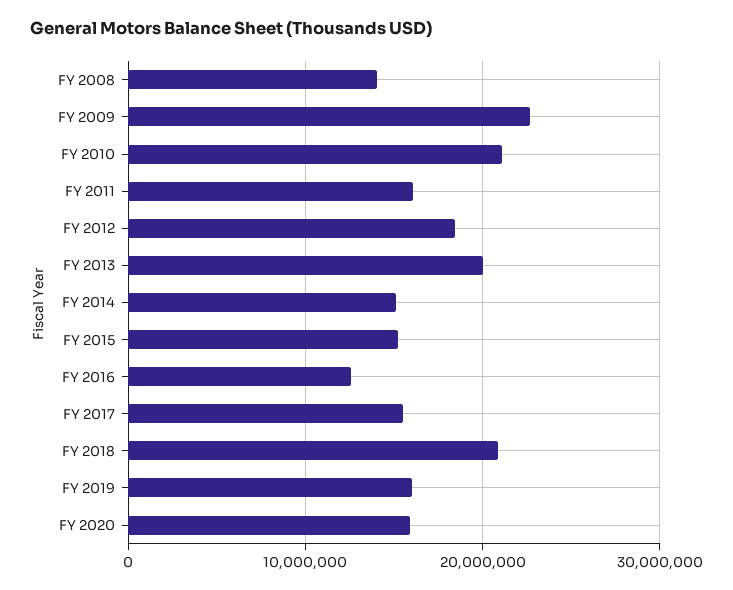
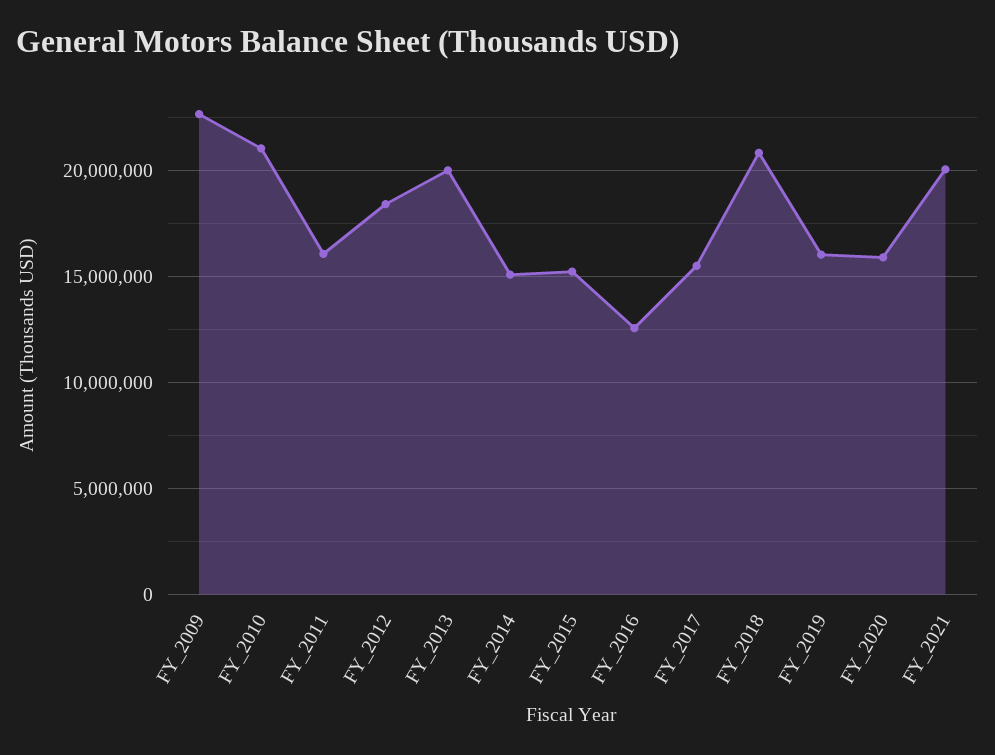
FY 2008: 14000000 -> none
FY_2021: none -> 20000000

